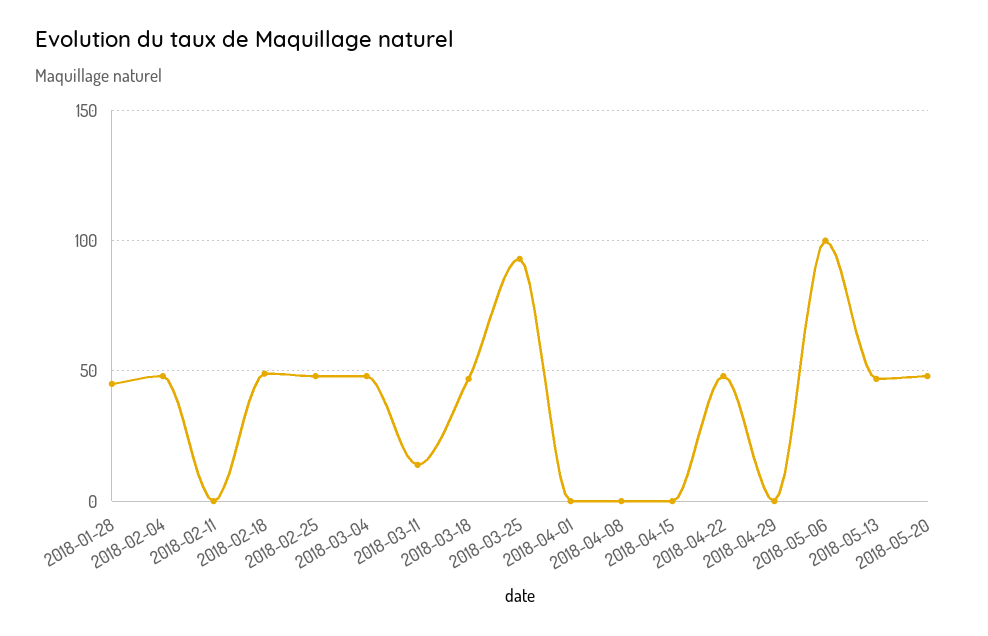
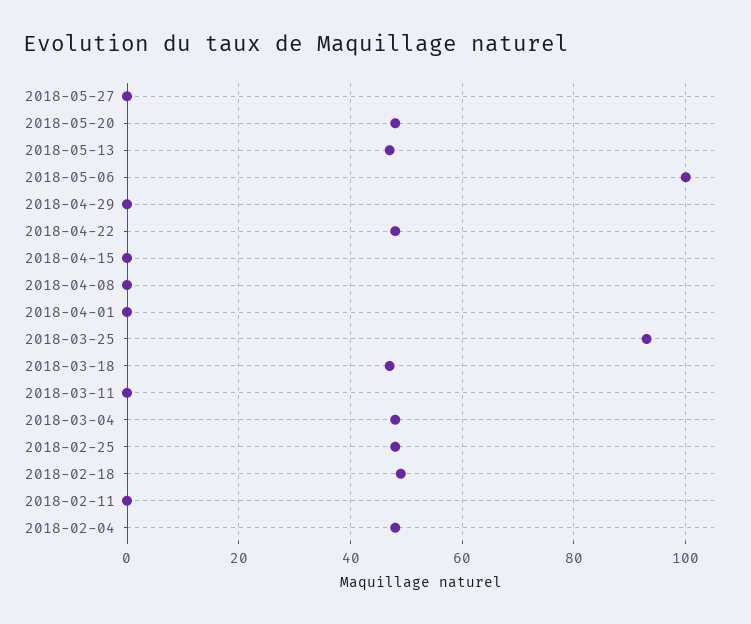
2018-01-28: 45 -> none
2018-03-11: 15 -> 0
2018-05-27: none -> 0

